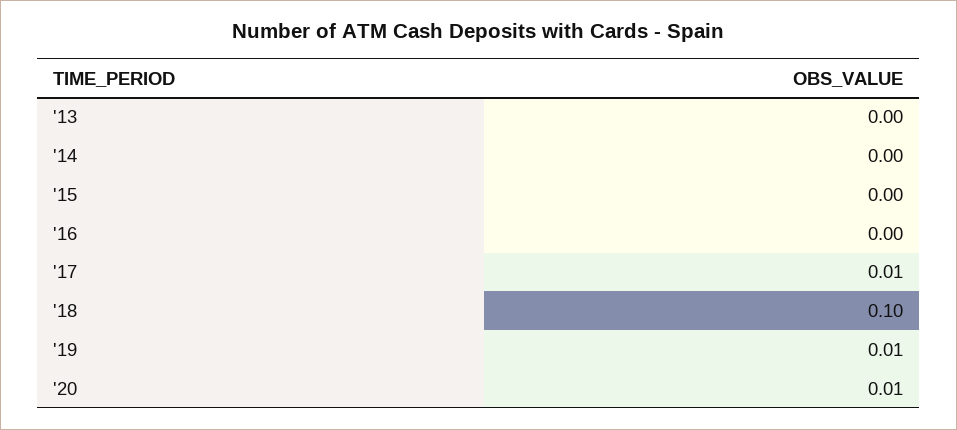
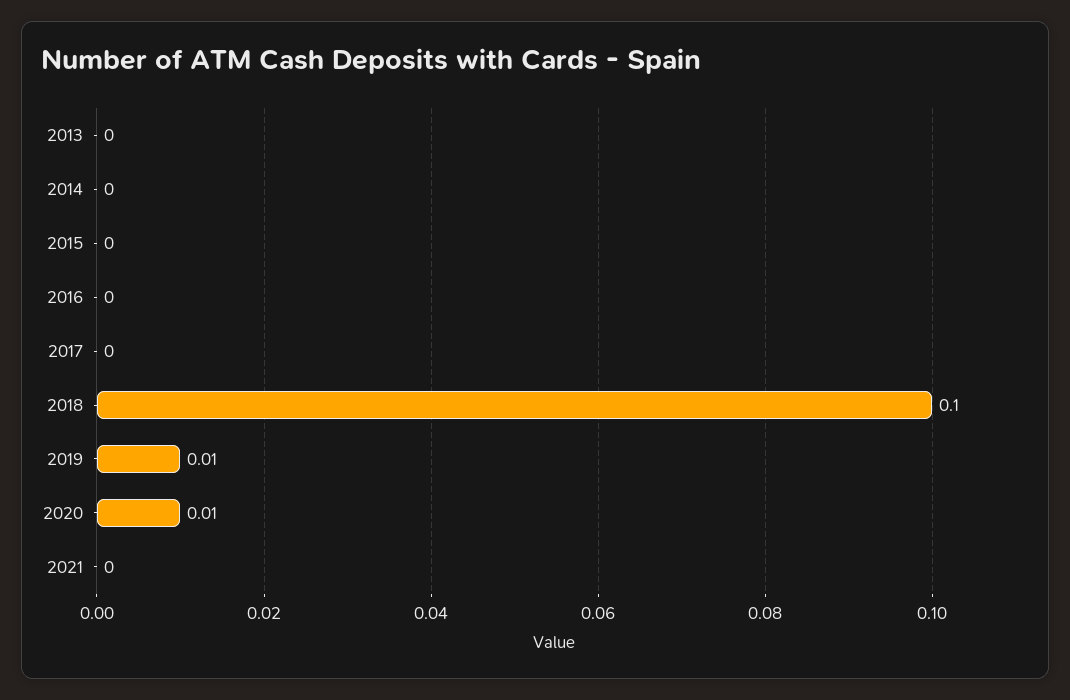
'17: 0.01 -> 0
2021: none -> 0

